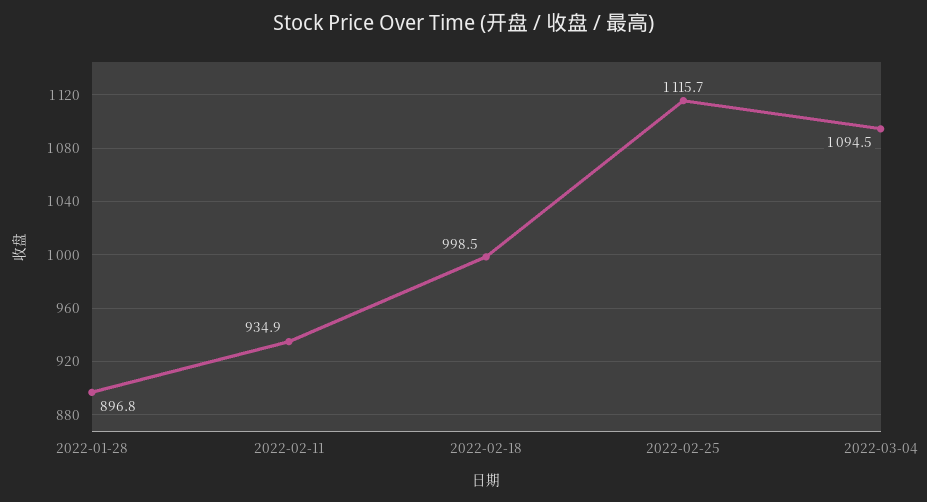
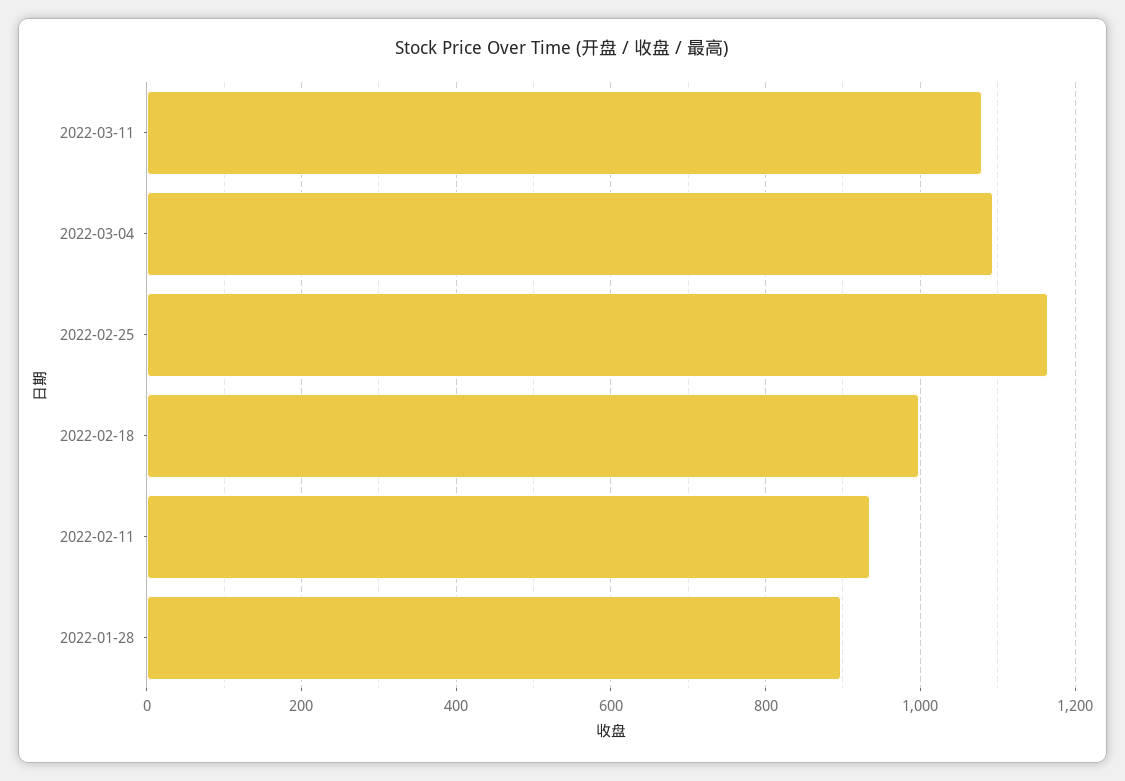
2022-02-25: 1115.7 -> 1160
2022-03-11: none -> 1080

